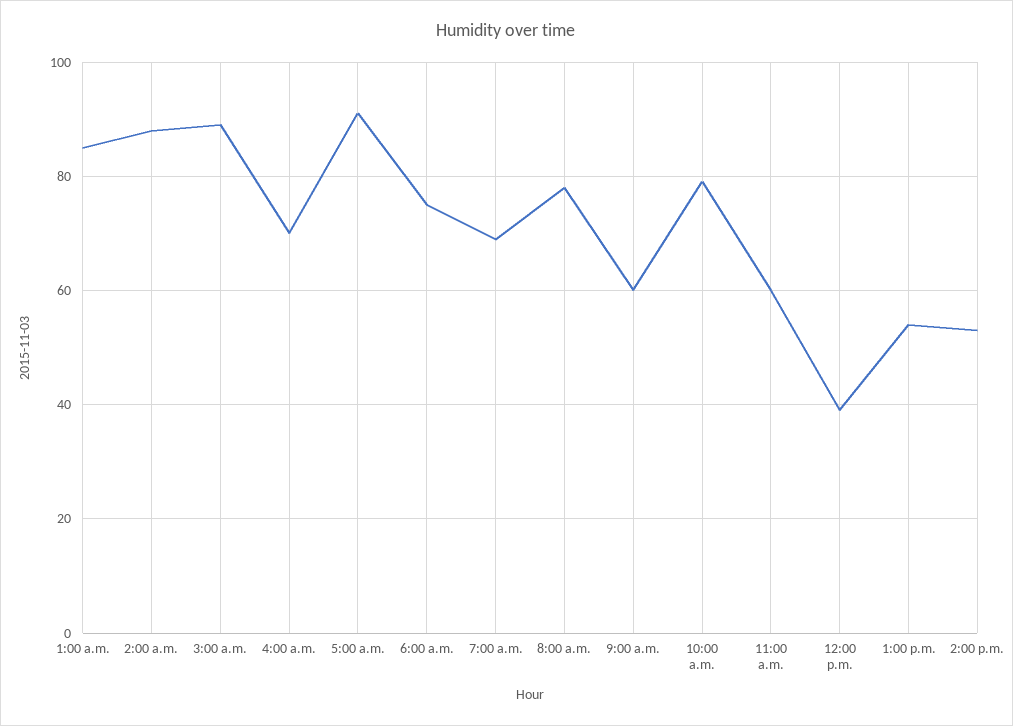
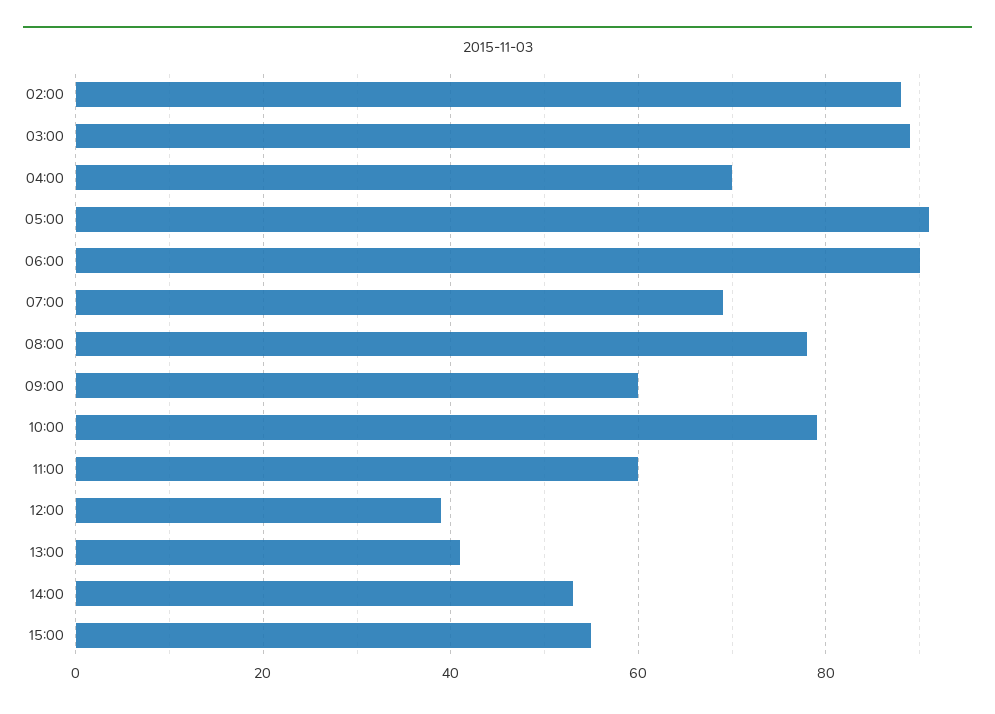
1:00 a.m.: 85 -> none
6:00 a.m.: 75 -> 90
1:00 p.m.: 55 -> 40
15:00: none -> 55

